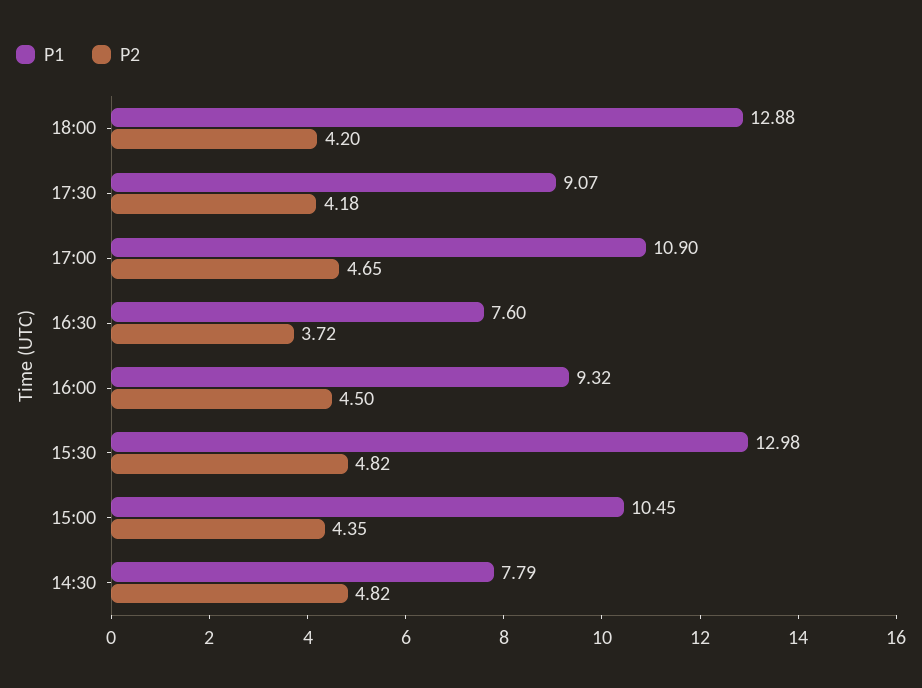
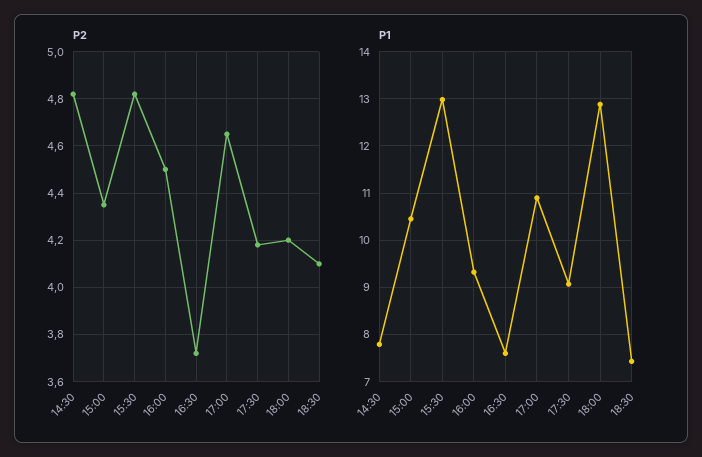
P2, 18:30: none -> 4.1
P1, 18:30: none -> 7.4

